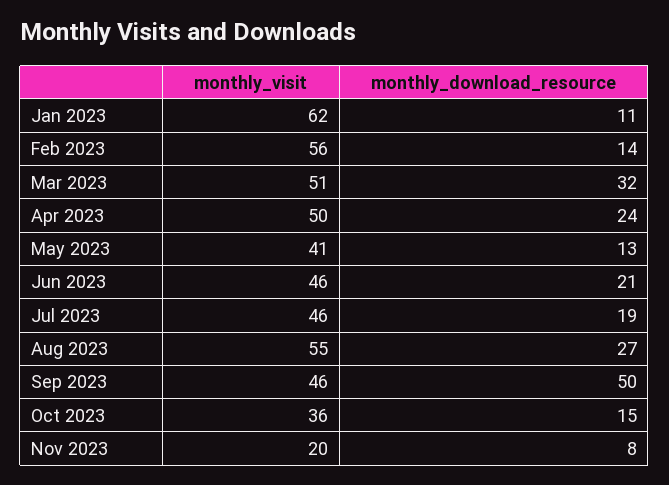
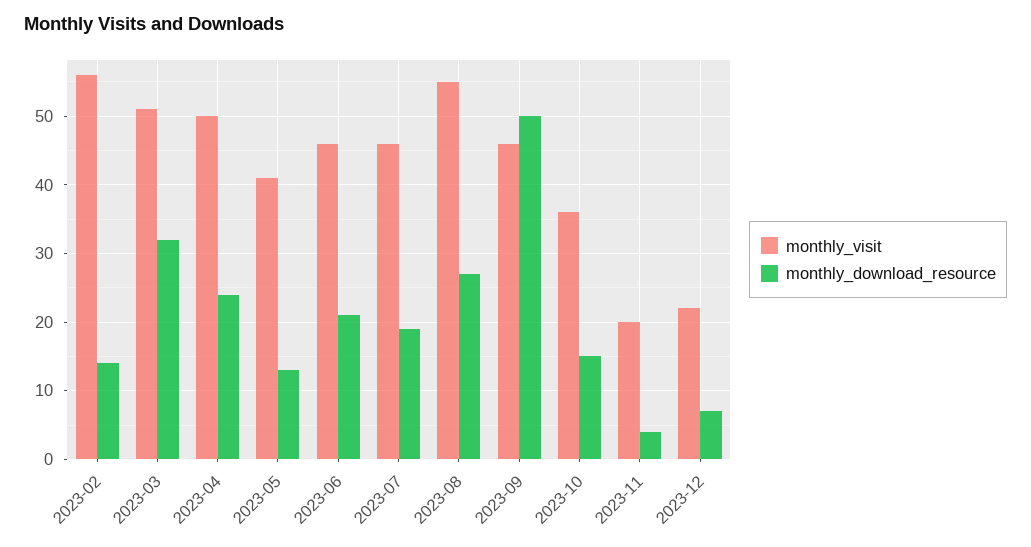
monthly_visit, Jan 2023: 62 -> none
monthly_download_resource, Jan 2023: 11 -> none
monthly_download_resource, Nov 2023: 8 -> 4
monthly_visit, 2023-12: none -> 22
monthly_download_resource, 2023-12: none -> 7

